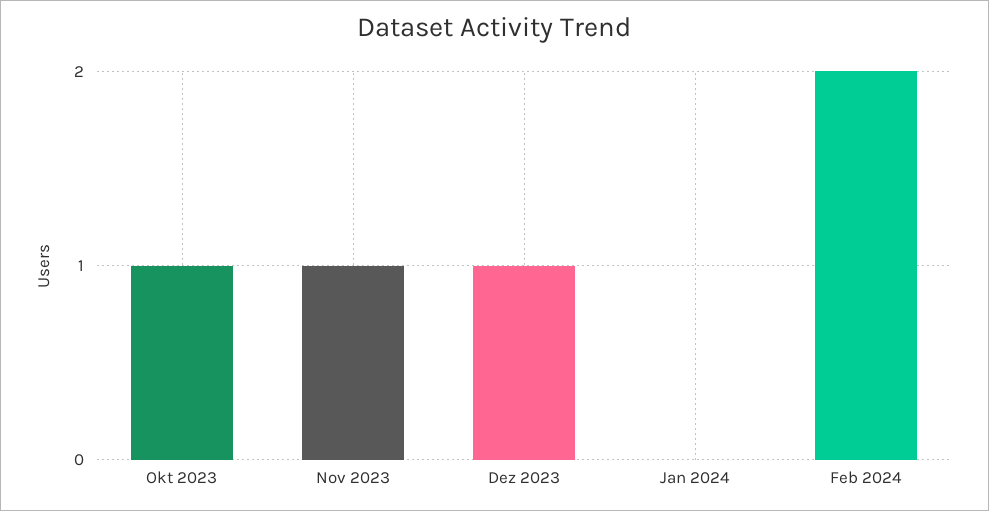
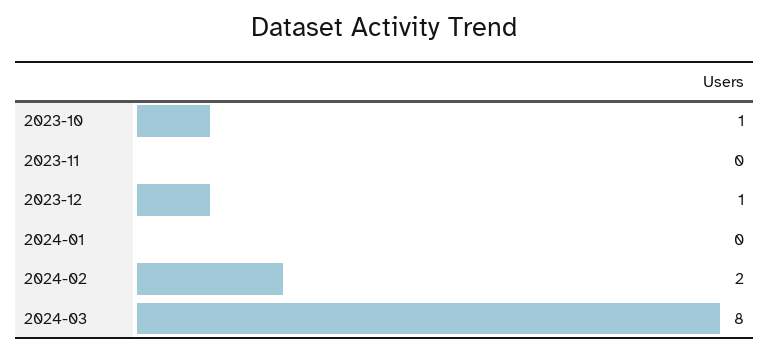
Nov 2023: 1 -> 0
2024-03: none -> 8

